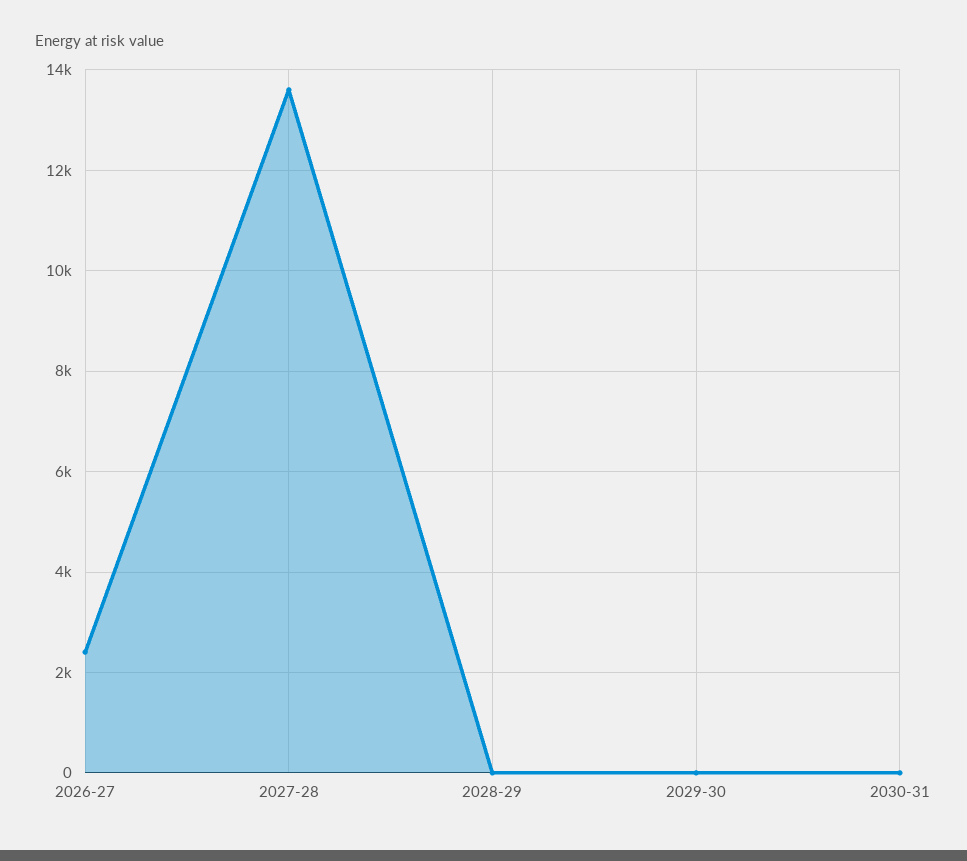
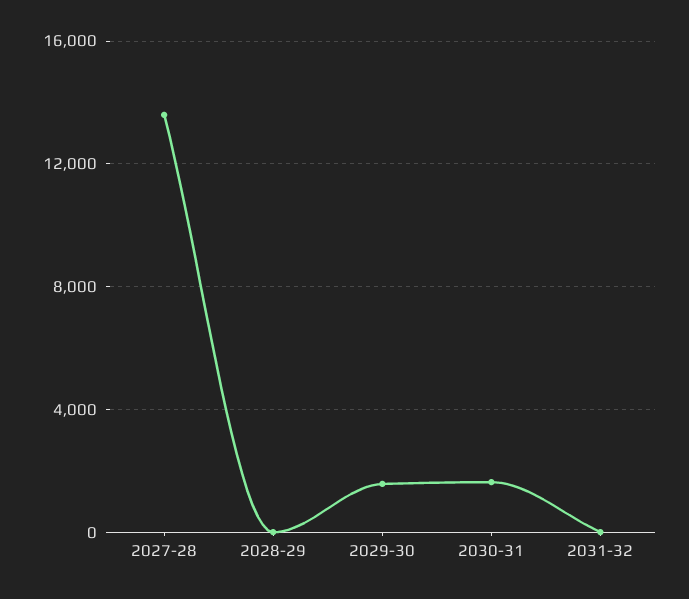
2026-27: 2400 -> none
2029-30: 0 -> 1500
2030-31: 0 -> 1500
2031-32: none -> 0

